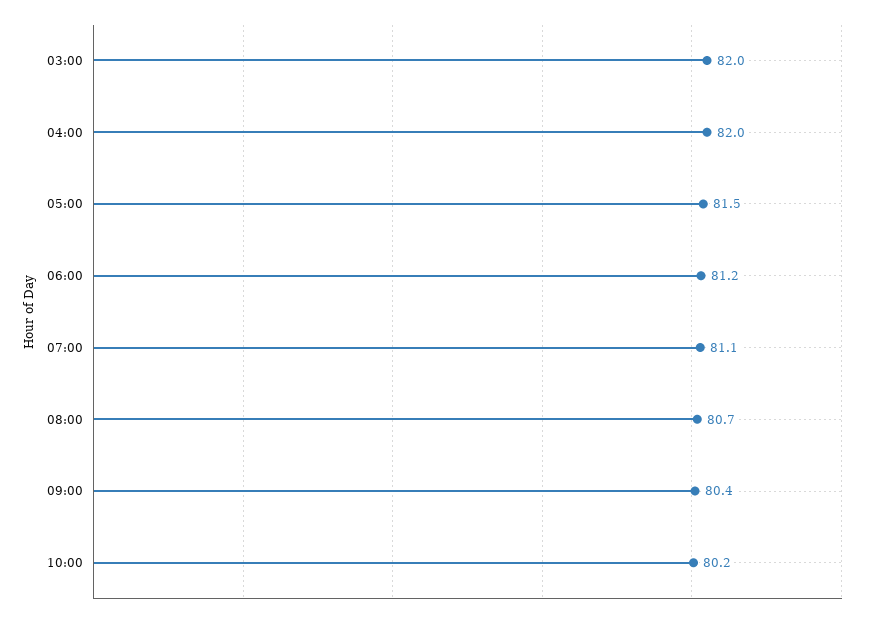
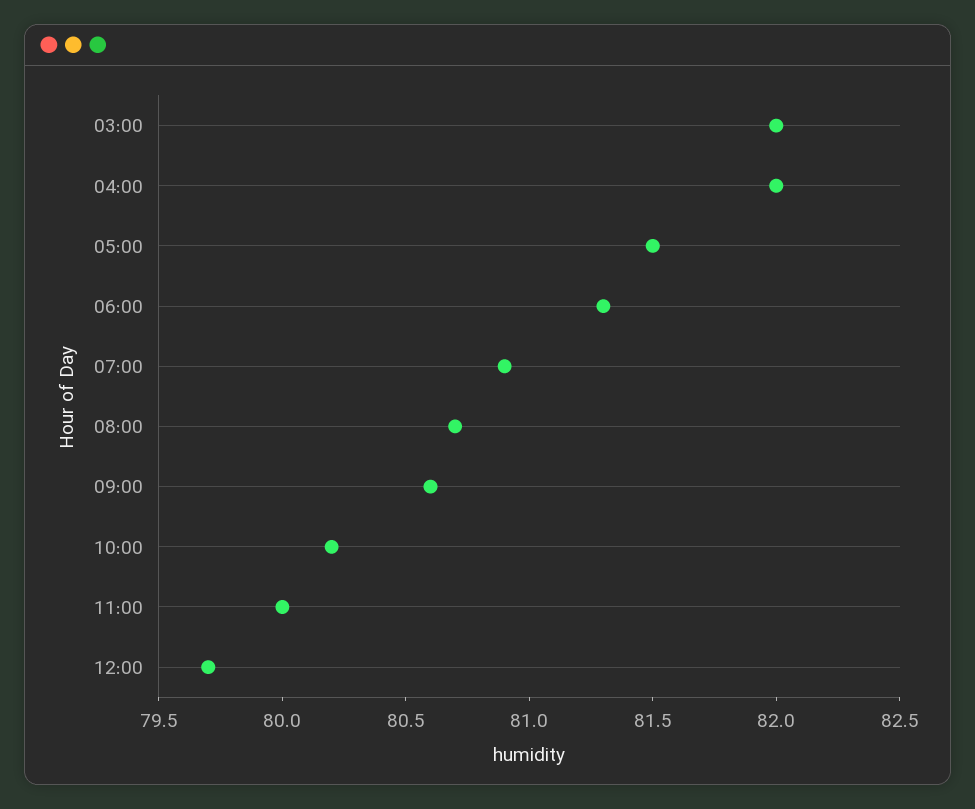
06:00: 81.2 -> 81.3
07:00: 81.1 -> 80.9
09:00: 80.4 -> 80.6
11:00: none -> 80
12:00: none -> 79.7

